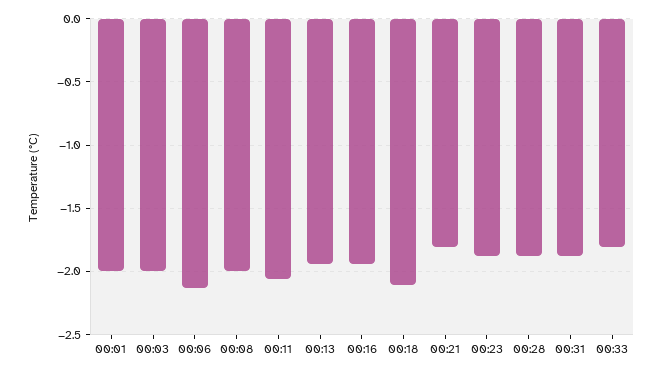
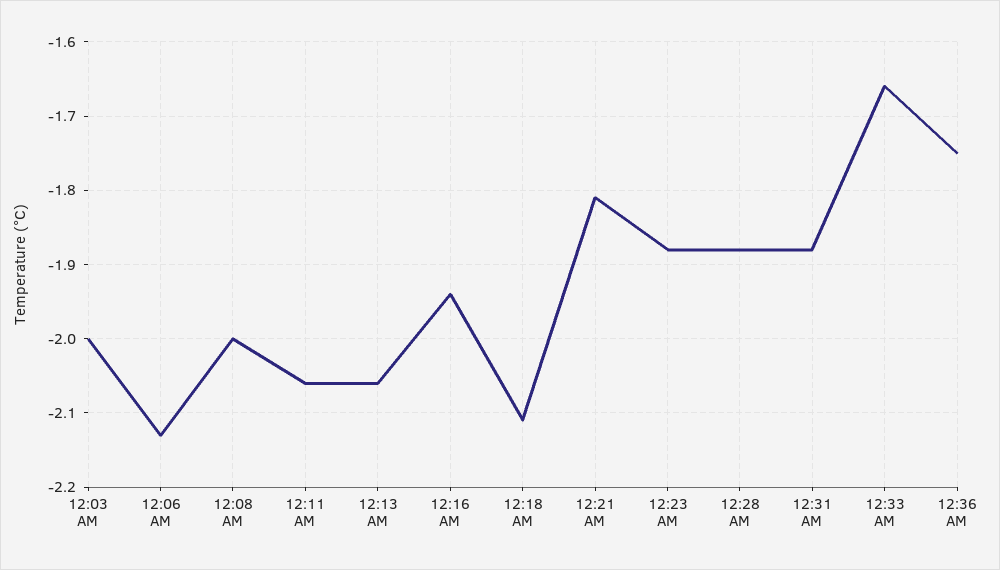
00:01: -2 -> none
00:13: -1.95 -> -2.06
00:33: -1.8 -> -1.66
12:36 AM: none -> -1.75

